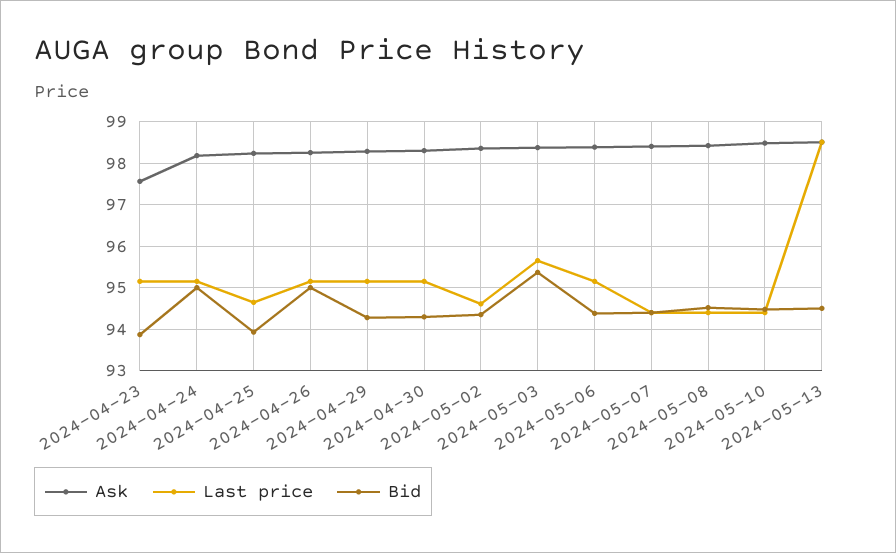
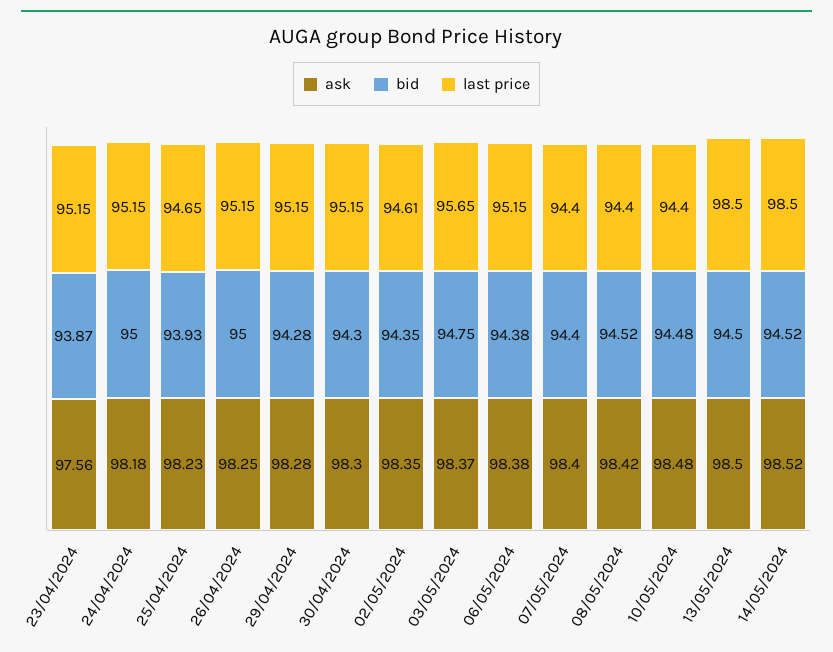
Bid, 2024-05-03: 95.4 -> 94.75
Ask, 14/05/2024: none -> 98.52
Bid, 14/05/2024: none -> 94.52
Last price, 14/05/2024: none -> 98.5

